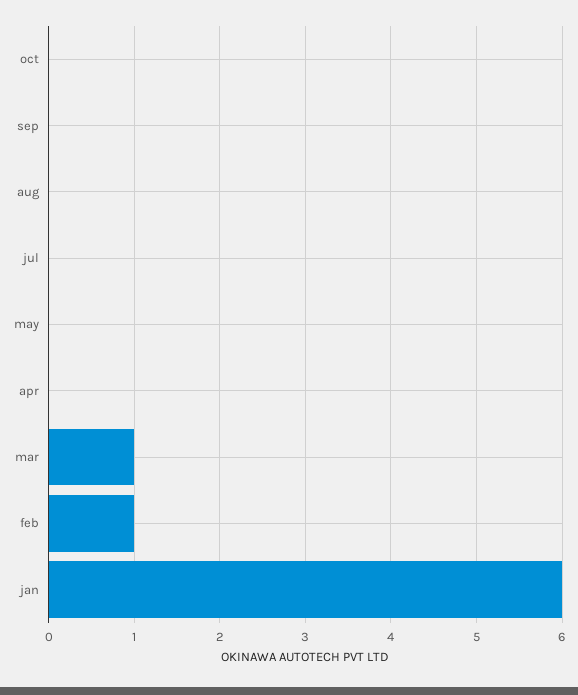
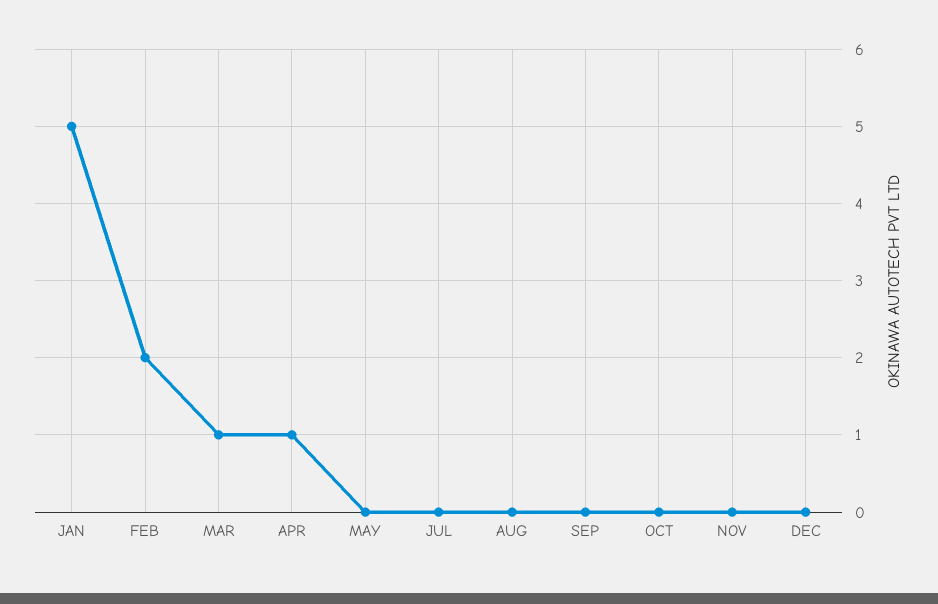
apr: 0 -> 1
feb: 1 -> 2
jan: 6 -> 5
NOV: none -> 0
DEC: none -> 0

